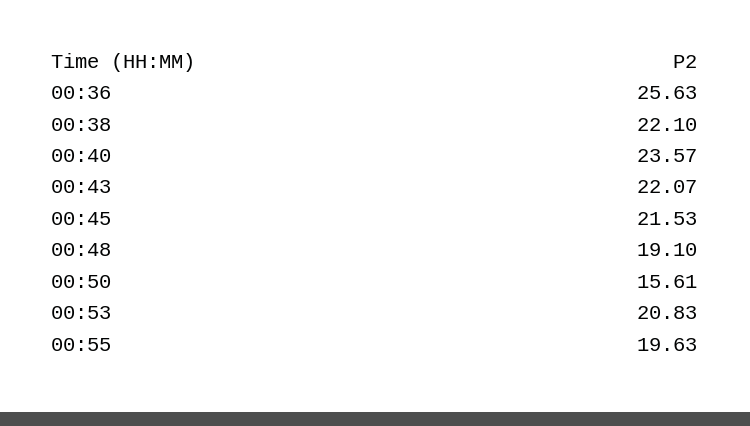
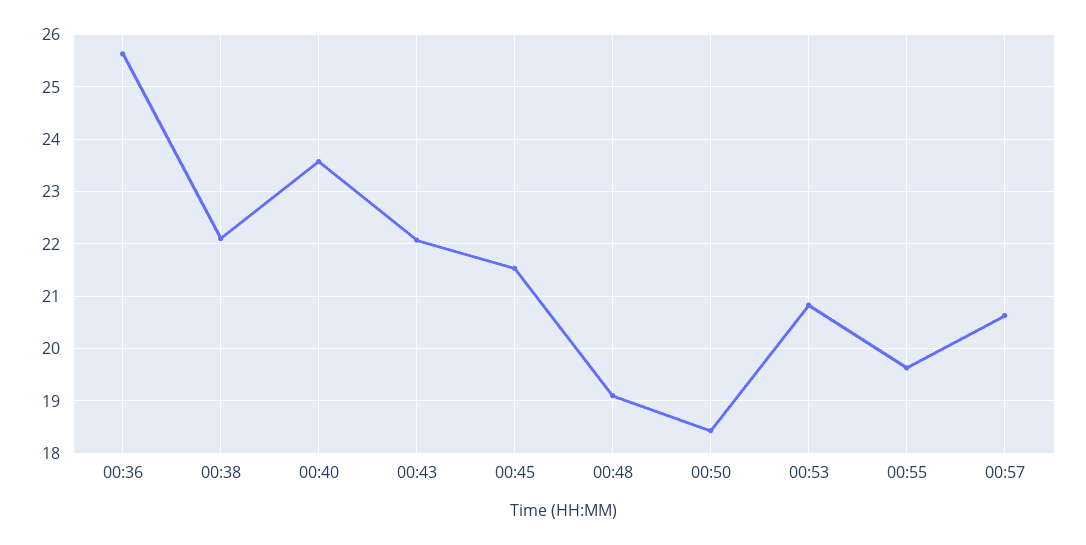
00:50: 15.61 -> 18.4
00:57: none -> 20.6

